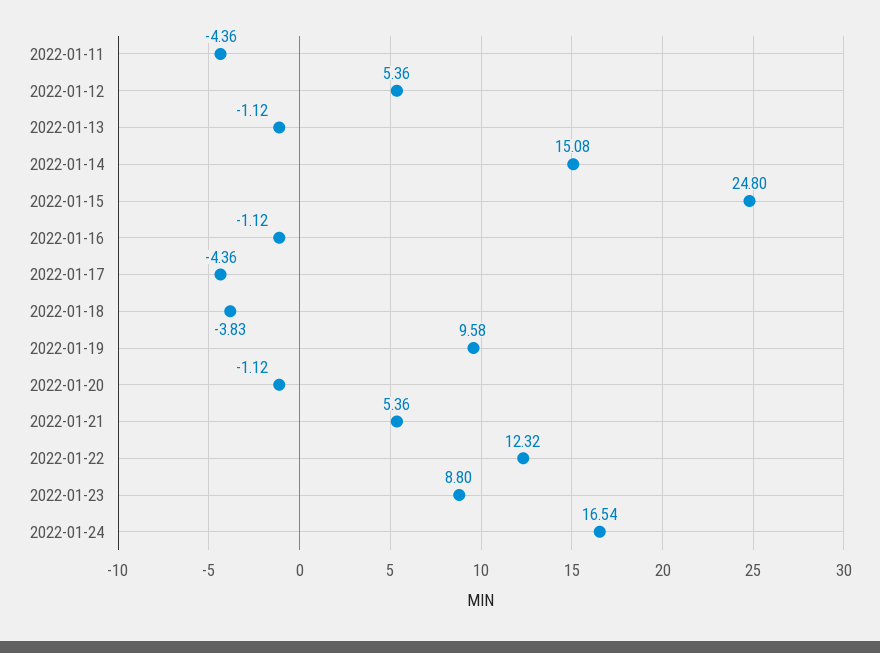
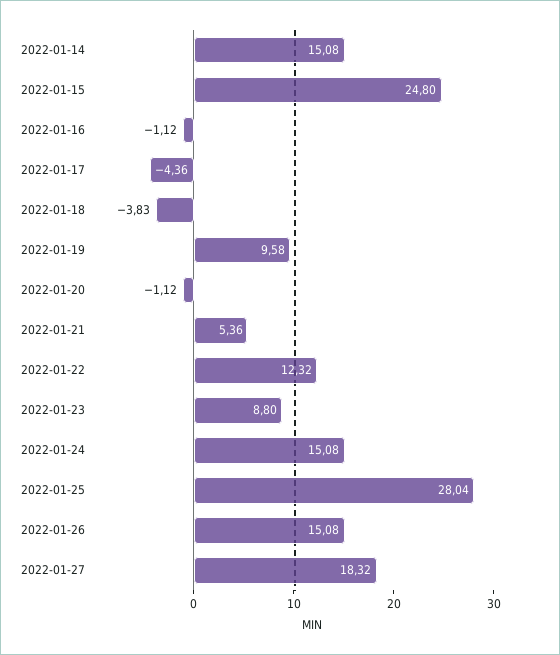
2022-01-11: -4.36 -> none
2022-01-12: 5.36 -> none
2022-01-13: -1.12 -> none
2022-01-24: 16.54 -> 15.08
2022-01-25: none -> 28.04
2022-01-26: none -> 15.08
2022-01-27: none -> 18.32

